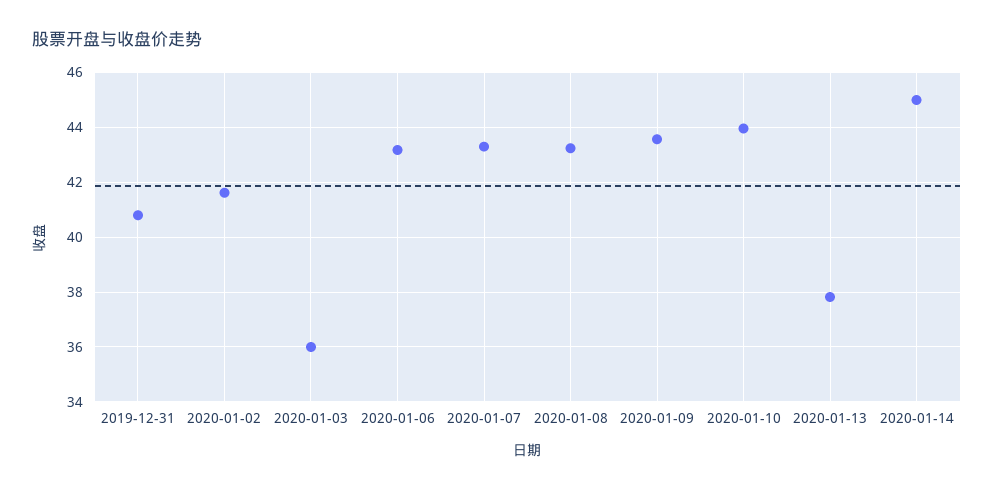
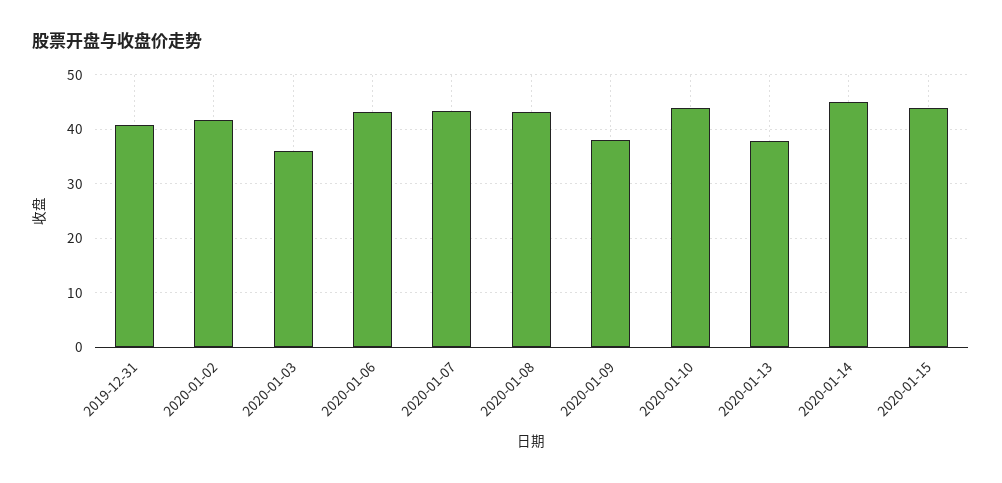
2020-01-09: 43.5 -> 38
2020-01-15: none -> 44

